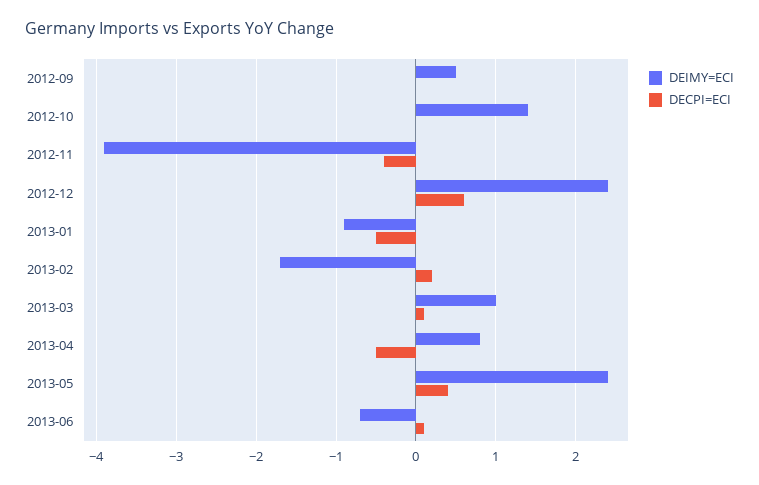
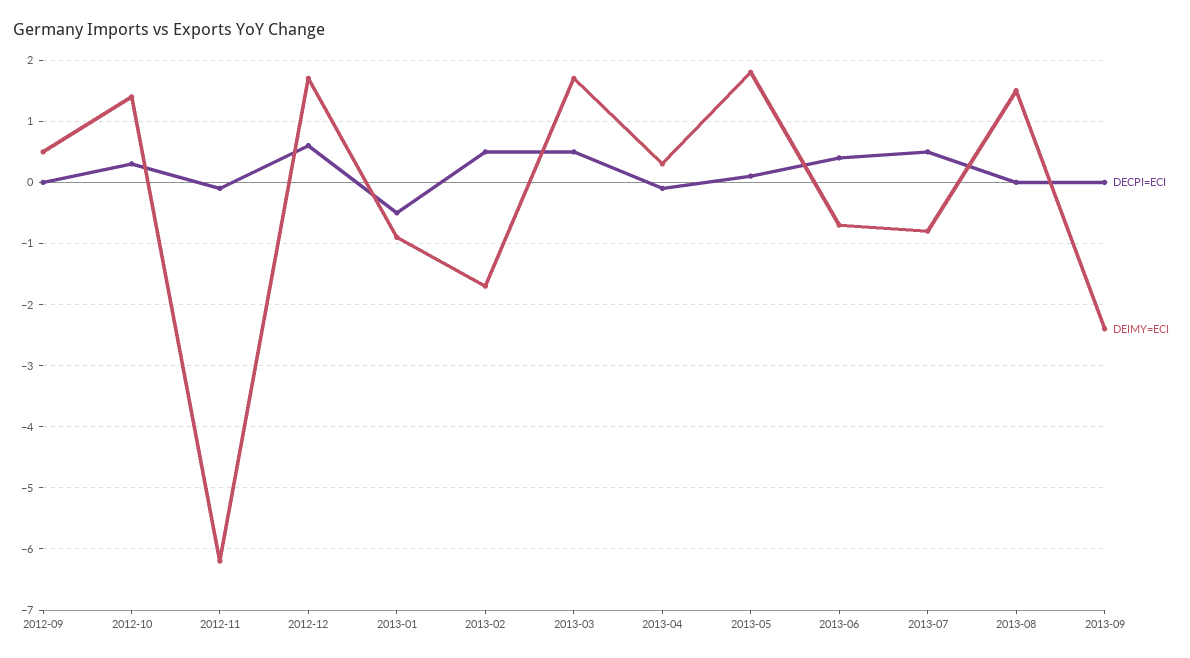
DECPI=ECI, 2012-10: 0 -> 0.3
DEIMY=ECI, 2012-11: -3.9 -> -6.2
DECPI=ECI, 2012-11: -0.4 -> -0.1
DEIMY=ECI, 2012-12: 2.4 -> 1.7
DECPI=ECI, 2013-02: 0.2 -> 0.5
DEIMY=ECI, 2013-03: 1 -> 1.7
DECPI=ECI, 2013-03: 0.1 -> 0.5
DEIMY=ECI, 2013-04: 0.8 -> 0.3
DECPI=ECI, 2013-04: -0.5 -> -0.1
DEIMY=ECI, 2013-05: 2.4 -> 1.8
DECPI=ECI, 2013-05: 0.4 -> 0.1
DECPI=ECI, 2013-06: 0.1 -> 0.4
DECPI=ECI, 2013-07: none -> 0.5
DEIMY=ECI, 2013-07: none -> -0.8
DECPI=ECI, 2013-08: none -> 0
DEIMY=ECI, 2013-08: none -> 1.5
DECPI=ECI, 2013-09: none -> 0
DEIMY=ECI, 2013-09: none -> -2.4

